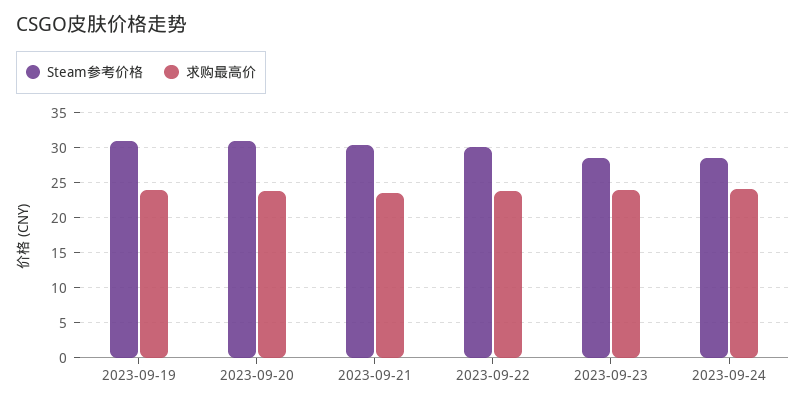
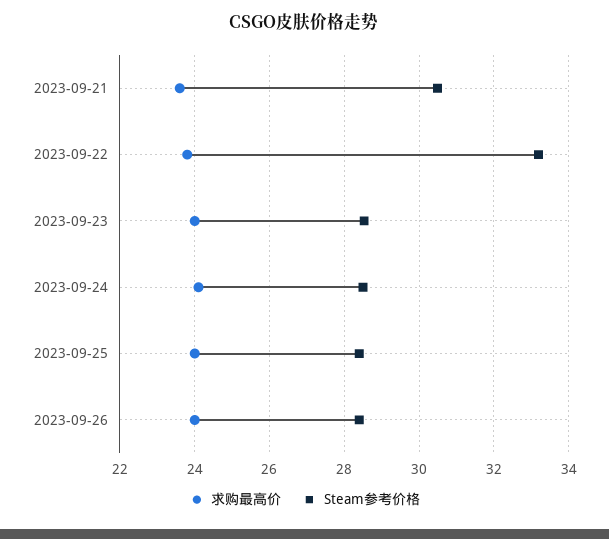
Steam参考价格, 2023-09-19: 31 -> none
求购最高价, 2023-09-19: 24 -> none
Steam参考价格, 2023-09-20: 31 -> none
求购最高价, 2023-09-20: 24 -> none
Steam参考价格, 2023-09-22: 30 -> 33.2
求购最高价, 2023-09-25: none -> 24
Steam参考价格, 2023-09-25: none -> 28.4
求购最高价, 2023-09-26: none -> 24
Steam参考价格, 2023-09-26: none -> 28.4

